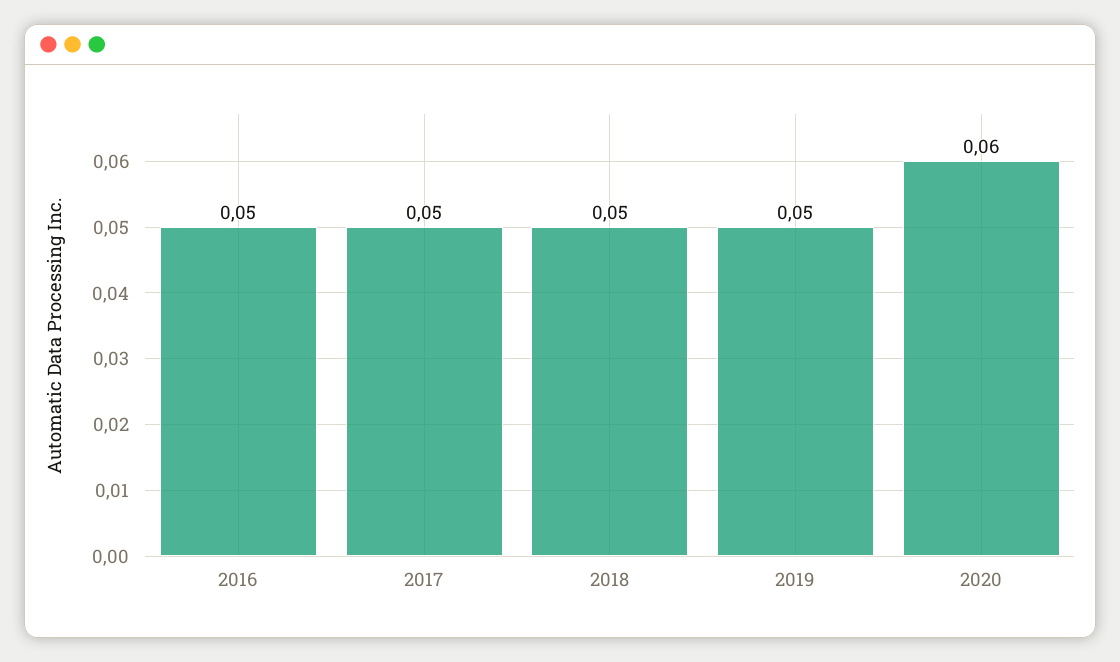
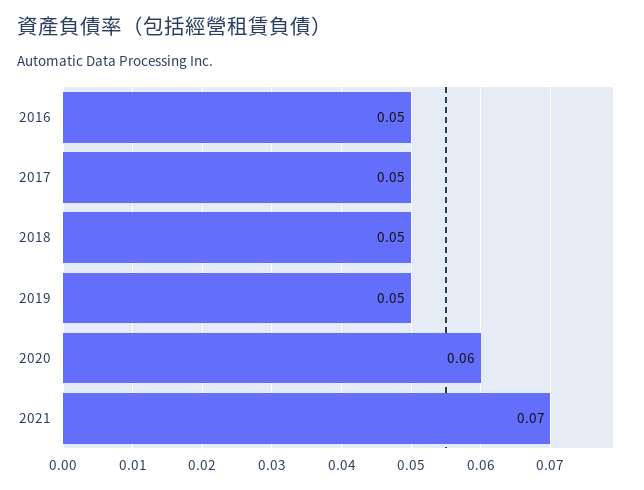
2021: none -> 0.07

